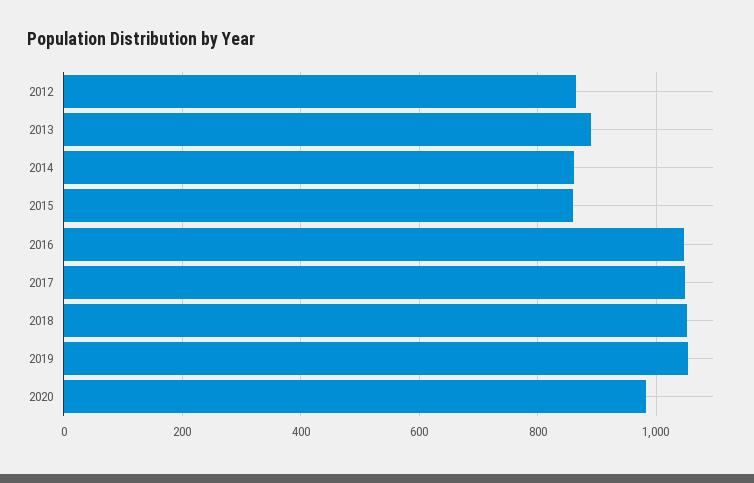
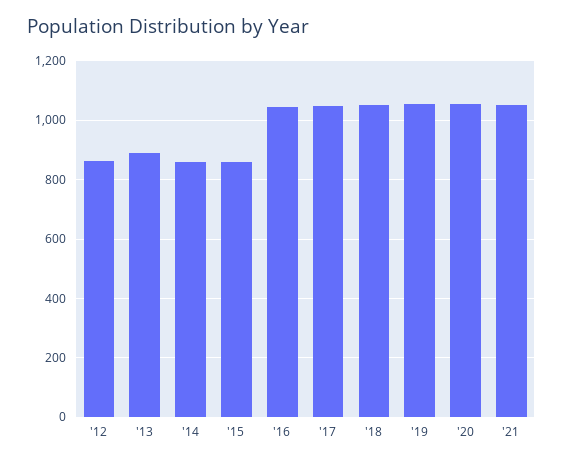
2020: 980 -> 1050
'21: none -> 1050

